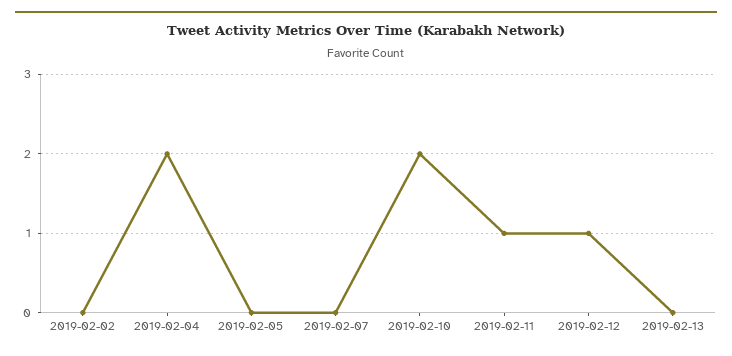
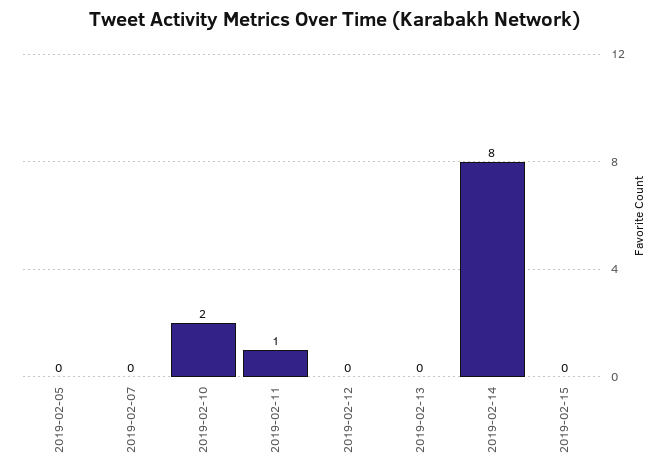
2019-02-02: 0 -> none
2019-02-04: 2 -> none
2019-02-12: 1 -> 0
2019-02-14: none -> 8
2019-02-15: none -> 0

